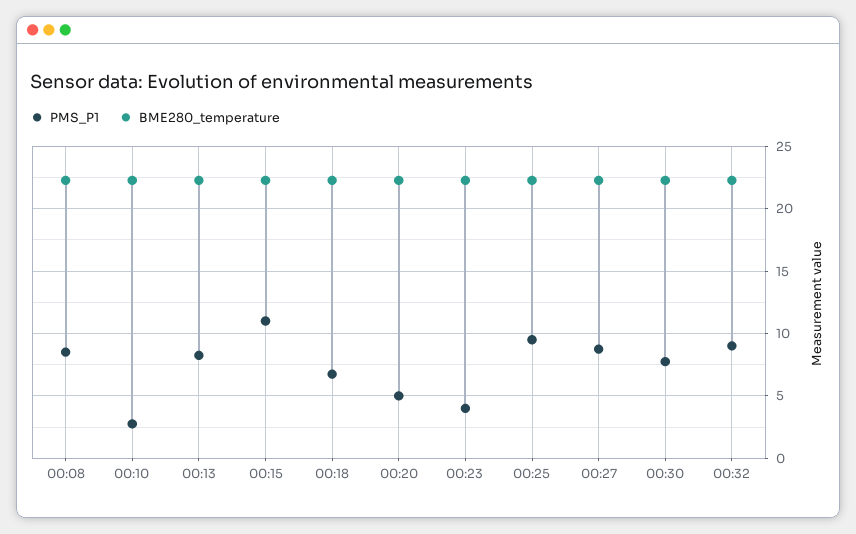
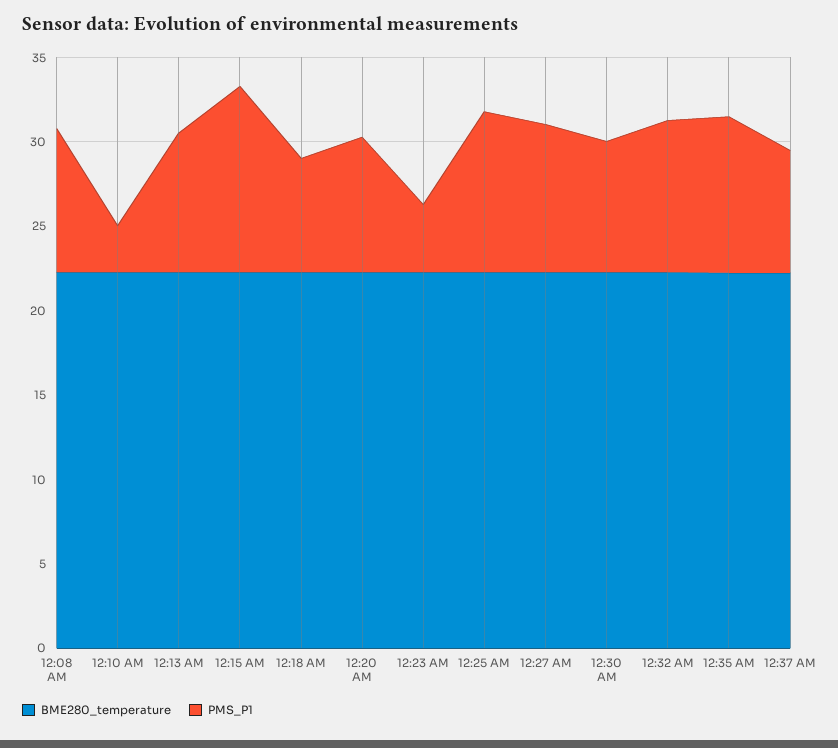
PMS_P1, 00:20: 5 -> 8
BME280_temperature, 12:35 AM: none -> 22
PMS_P1, 12:35 AM: none -> 9
BME280_temperature, 12:37 AM: none -> 22
PMS_P1, 12:37 AM: none -> 7

